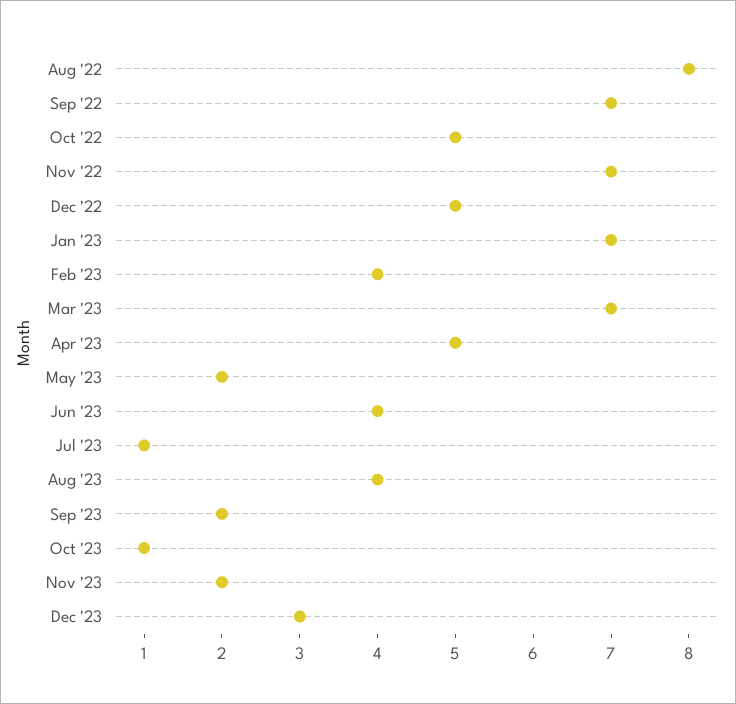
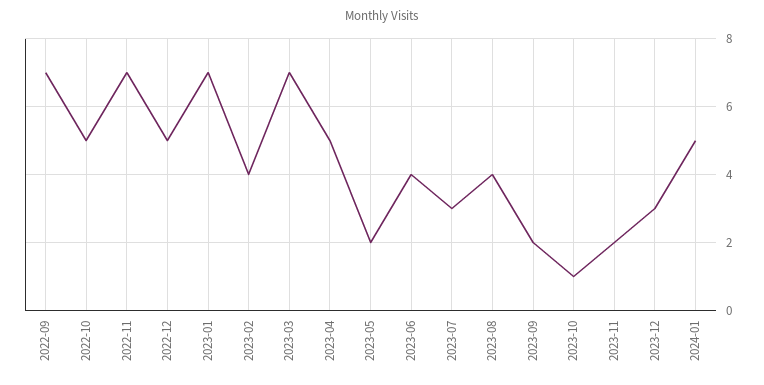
Aug '22: 8 -> none
Jul '23: 1 -> 3
2024-01: none -> 5

